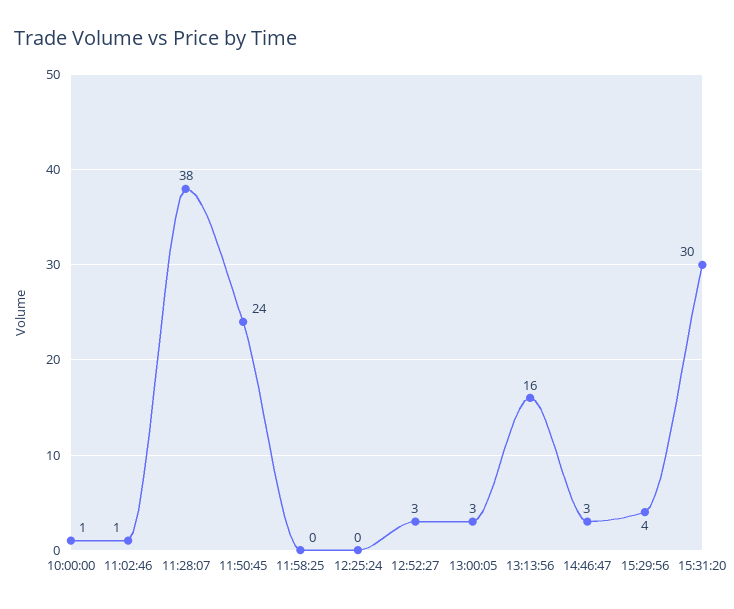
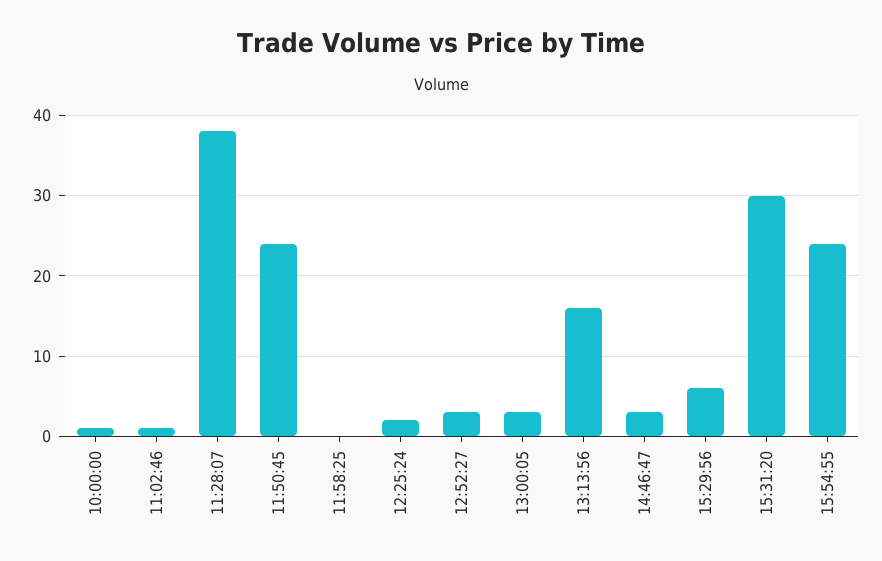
12:25:24: 0 -> 2
15:29:56: 4 -> 6
15:54:55: none -> 24

